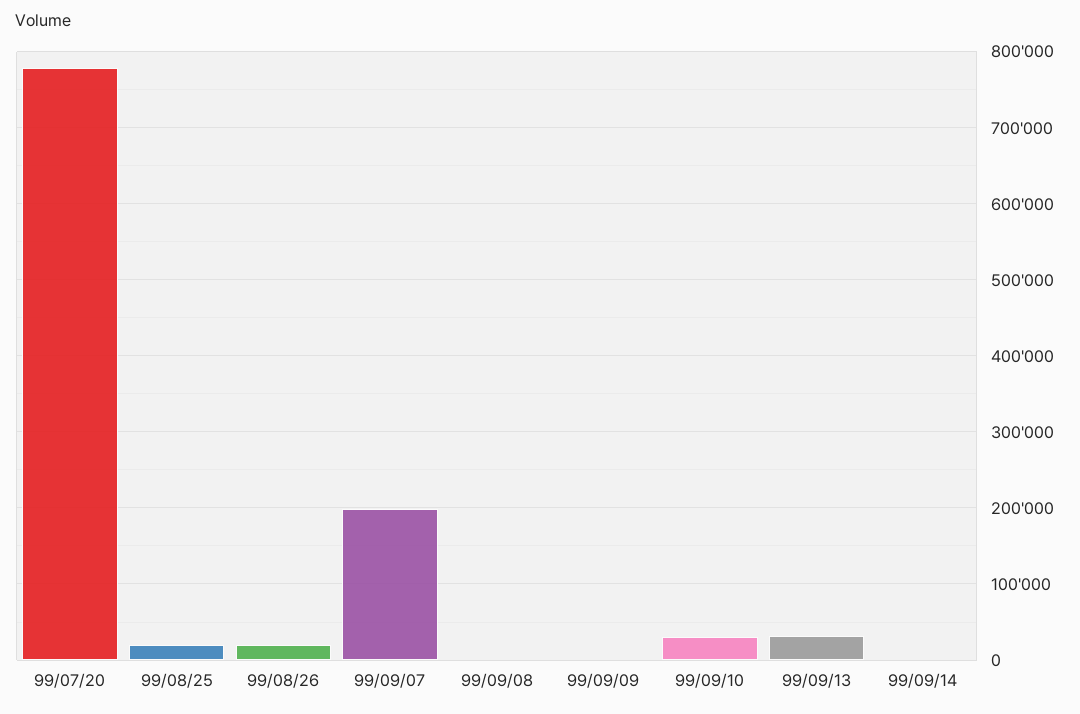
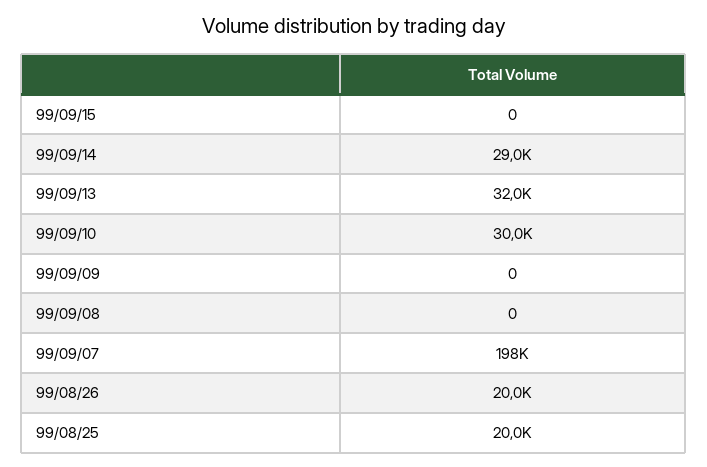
99/07/20: 780000 -> none
99/09/14: 0 -> 29000
99/09/15: none -> 0

